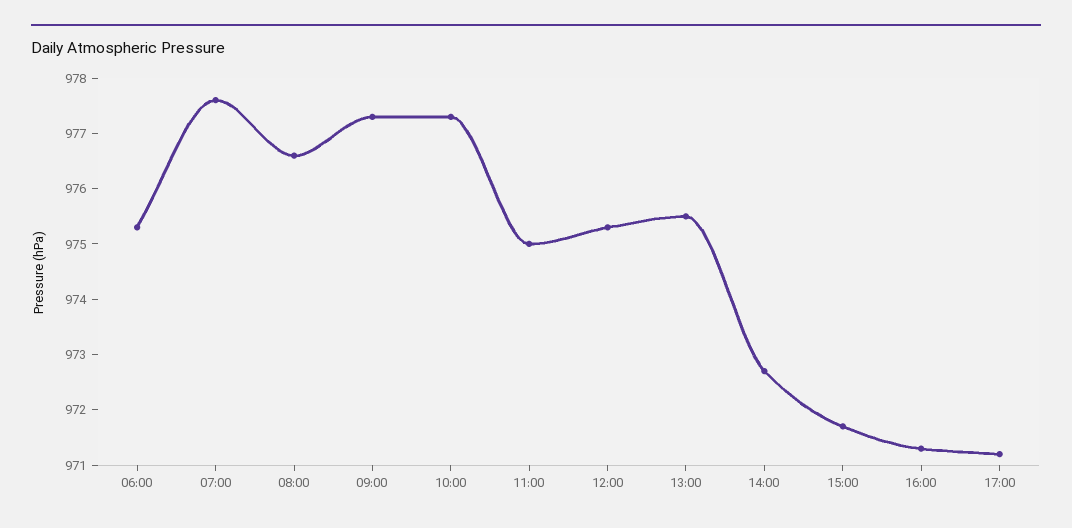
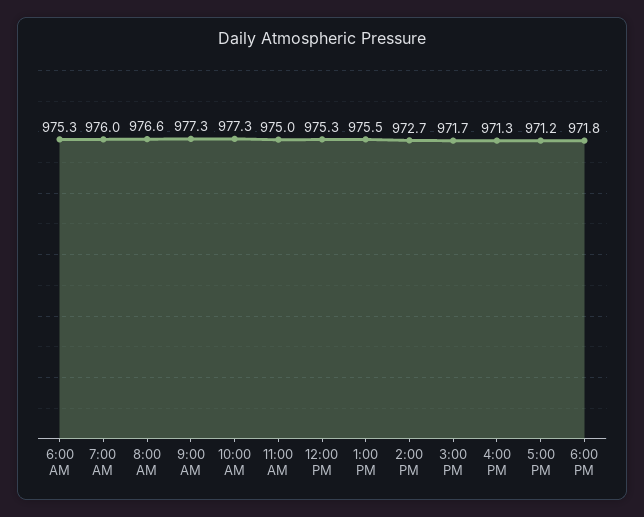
07:00: 977.5 -> 976
6:00 PM: none -> 971.8

